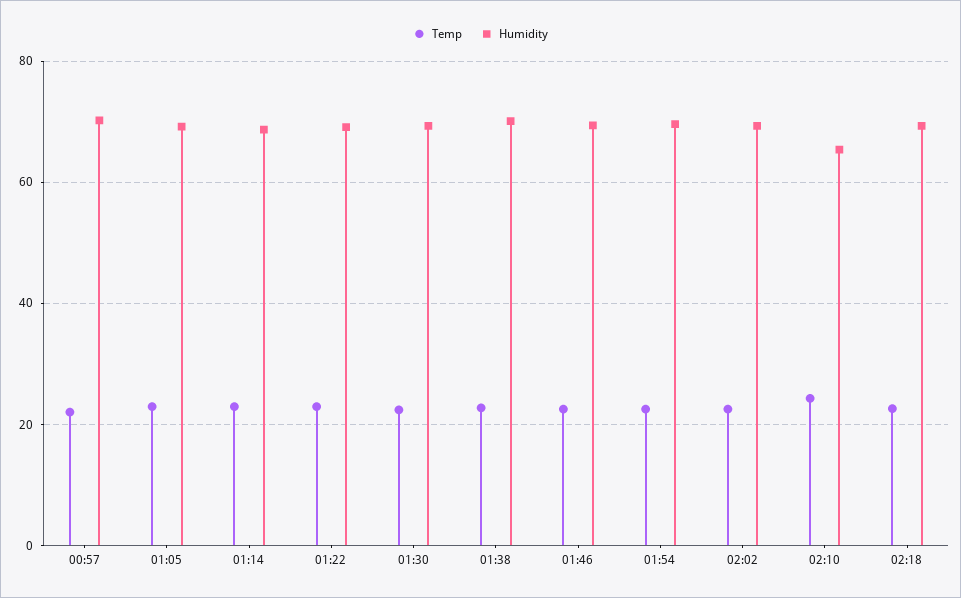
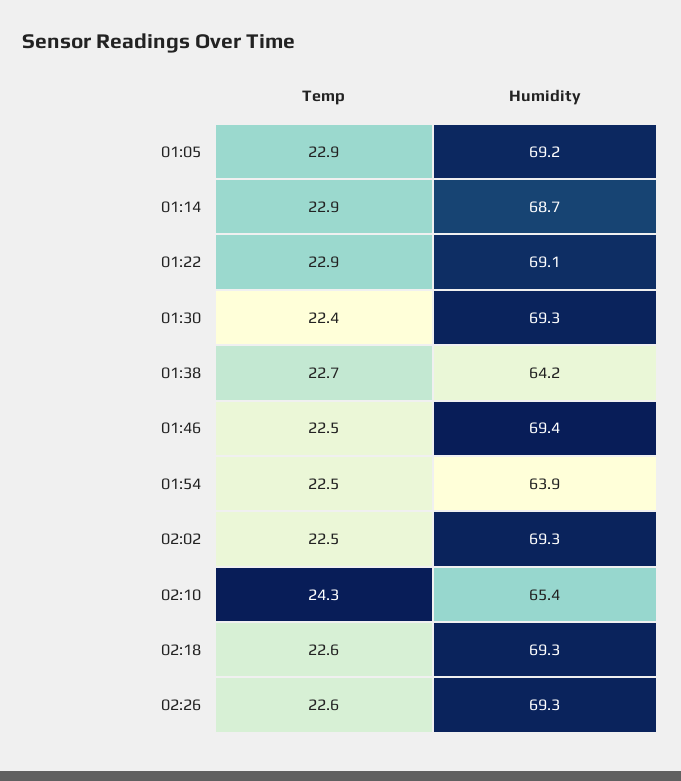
Temp, 00:57: 22 -> none
Humidity, 00:57: 70 -> none
Humidity, 01:38: 70 -> 64.2
Humidity, 01:54: 70 -> 63.9
Temp, 02:26: none -> 22.6
Humidity, 02:26: none -> 69.3

